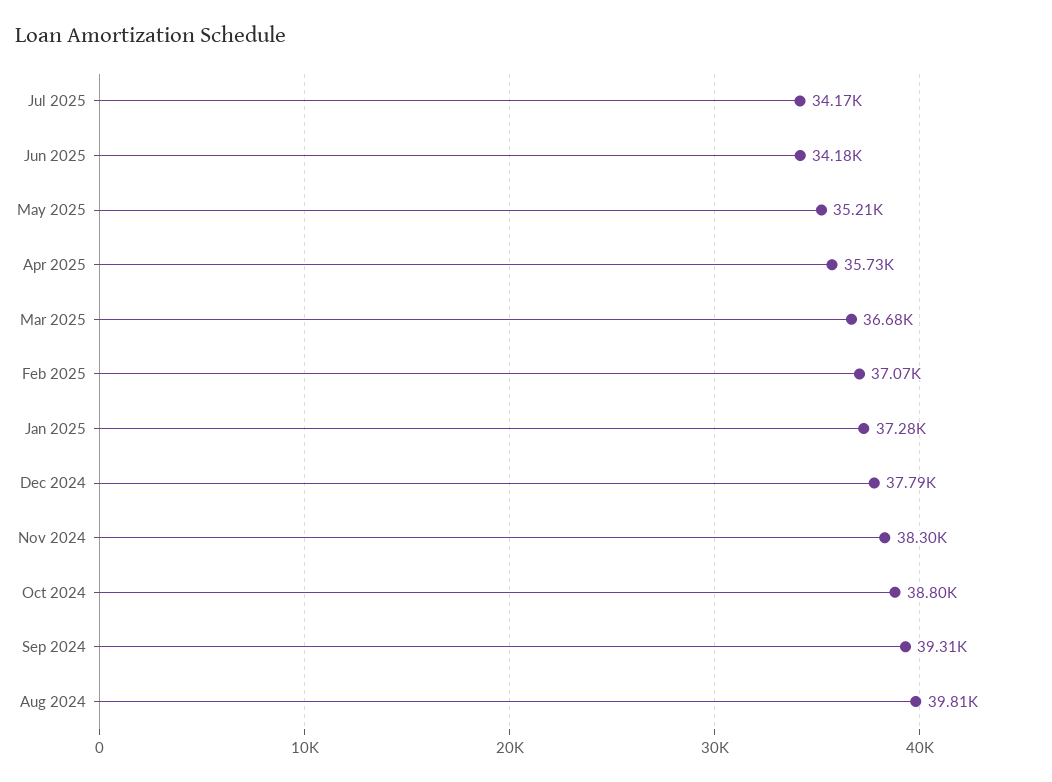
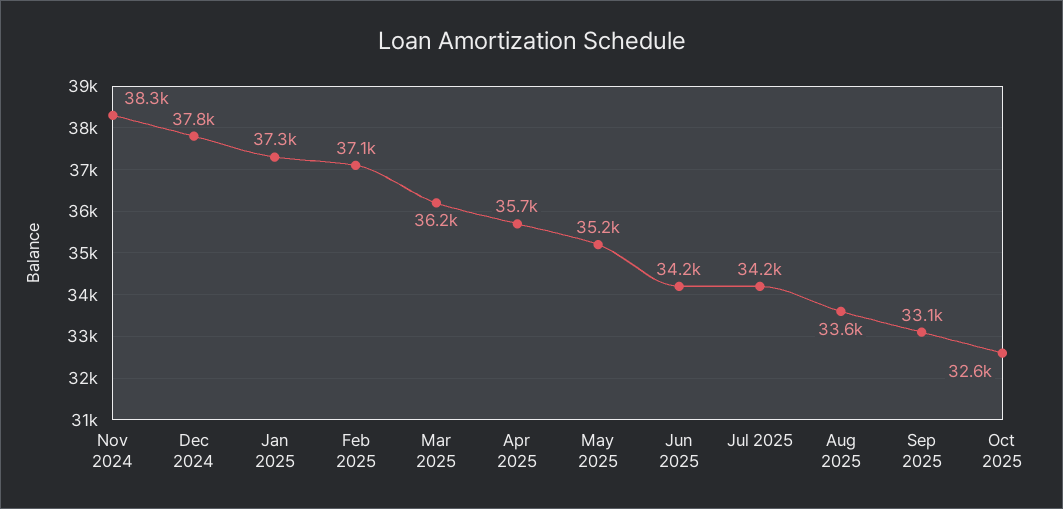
Mar 2025: 36680 -> 36200
Oct 2024: 38800 -> none
Sep 2024: 39310 -> none
Aug 2024: 39810 -> none
Aug 2025: none -> 33600
Sep 2025: none -> 33100
Oct 2025: none -> 32600

